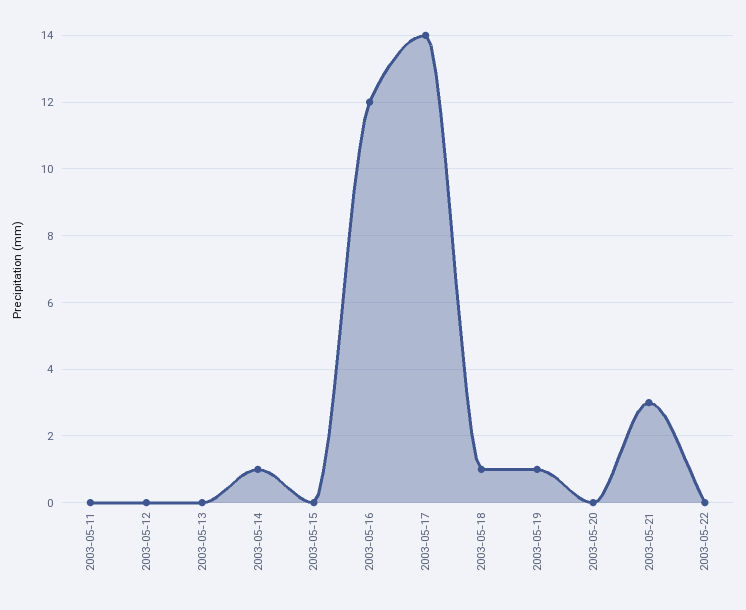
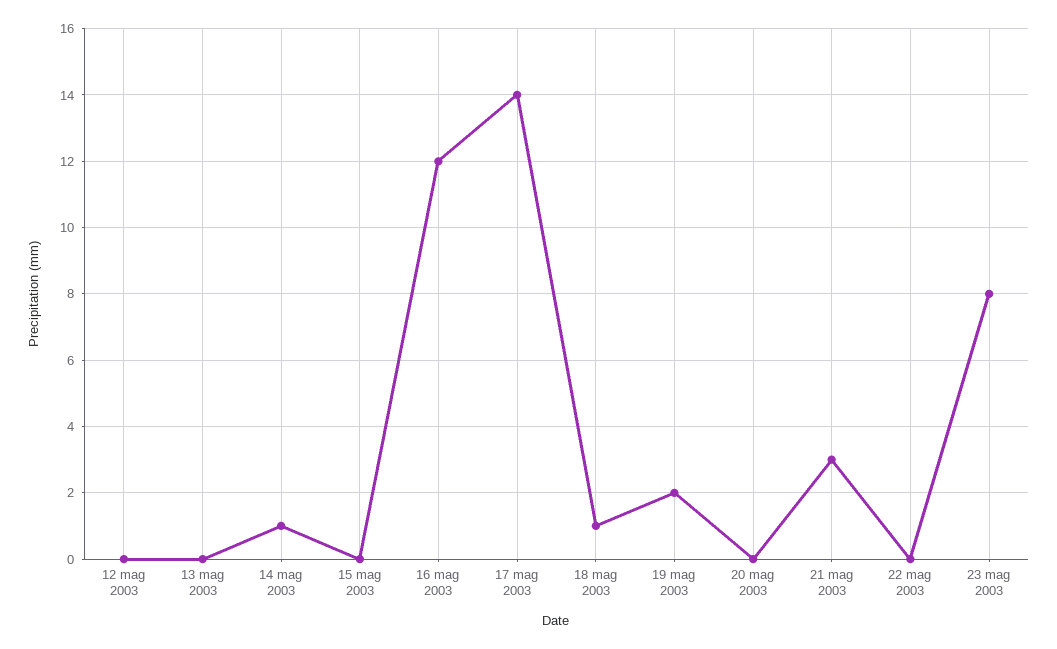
2003-05-11: 0 -> none
2003-05-19: 1 -> 2
23 mag 2003: none -> 8

